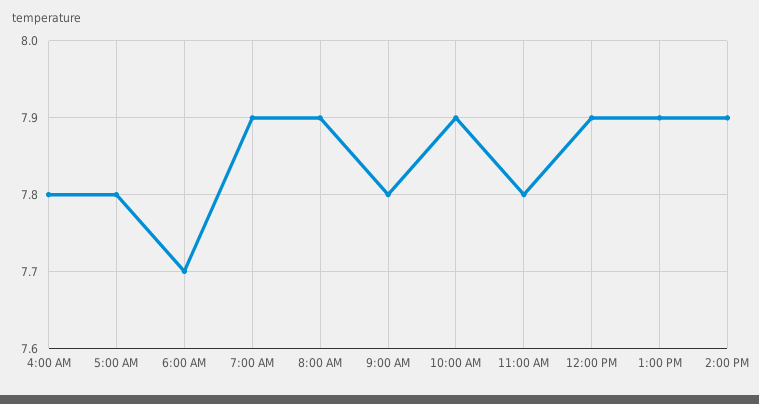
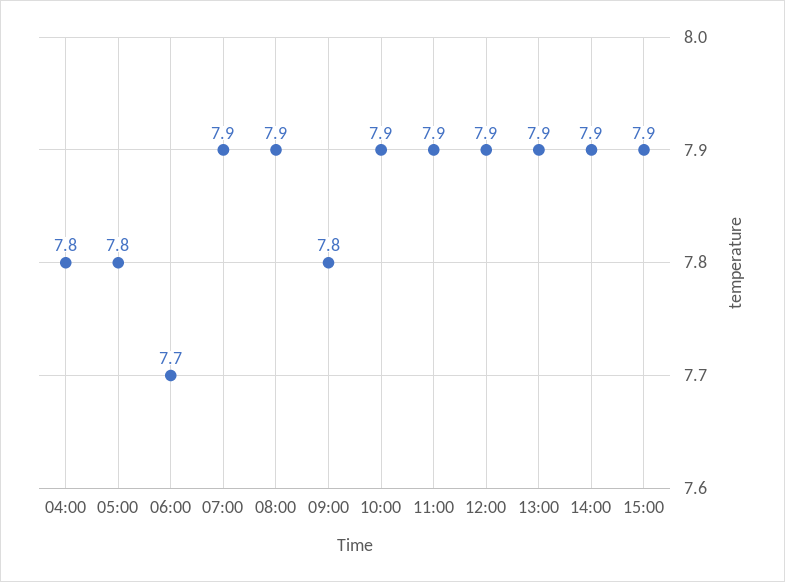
11:00 AM: 7.8 -> 7.9
15:00: none -> 7.9

